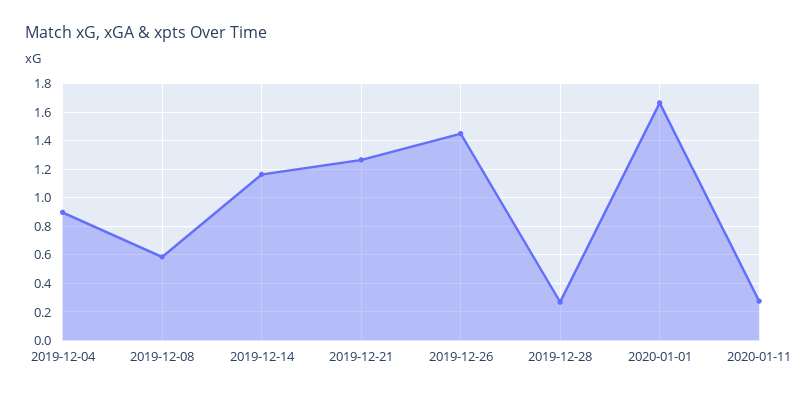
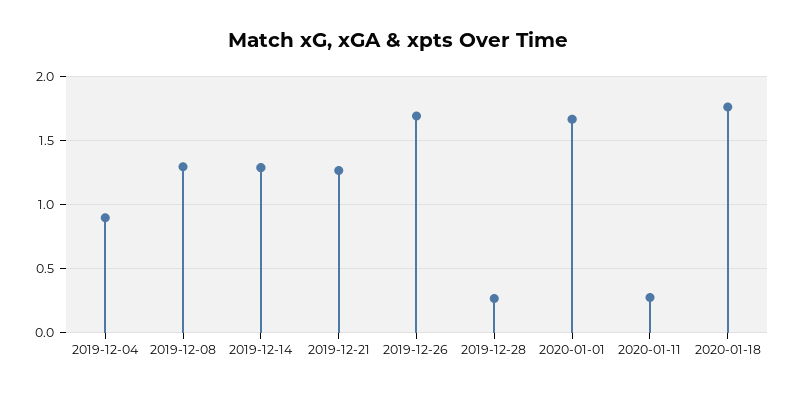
2019-12-08: 0.6 -> 1.3
2019-12-14: 1.15 -> 1.3
2019-12-26: 1.45 -> 1.7
2020-01-18: none -> 1.75

